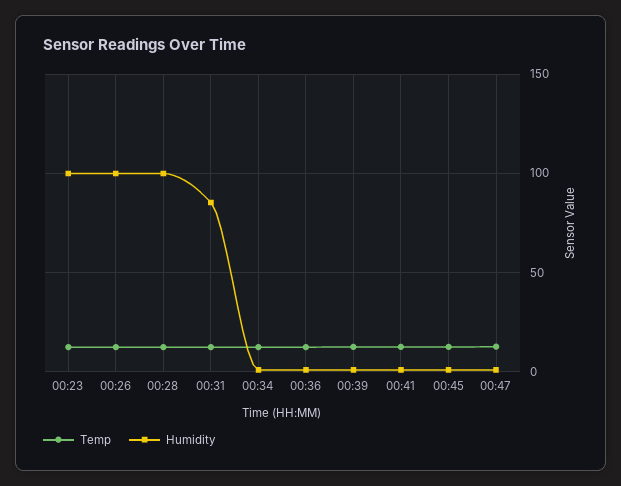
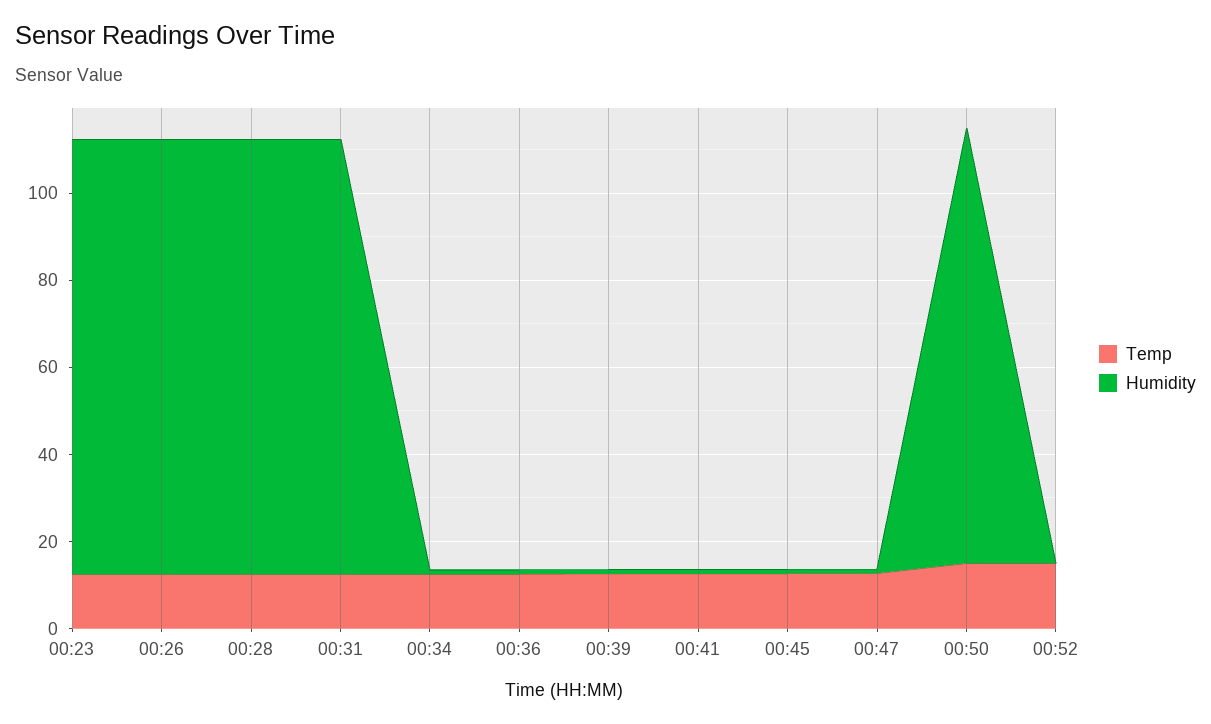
Humidity, 00:31: 85 -> 100
Temp, 00:50: none -> 15
Humidity, 00:50: none -> 100
Temp, 00:52: none -> 15
Humidity, 00:52: none -> 0

